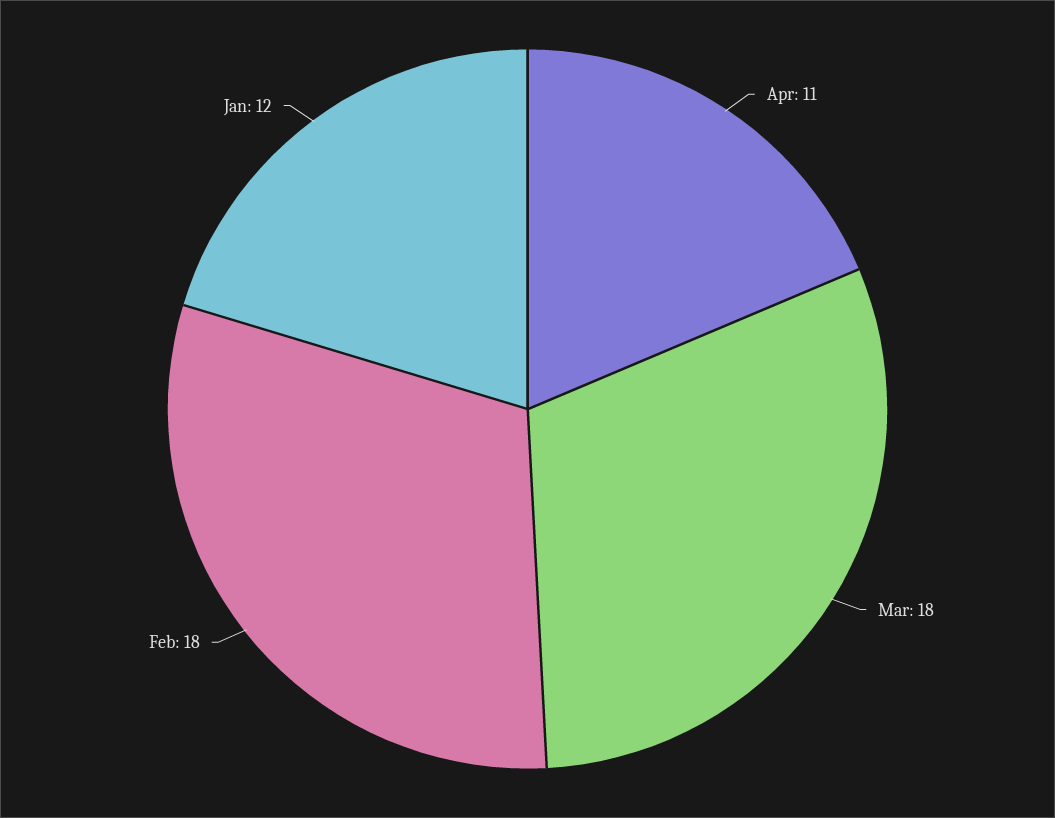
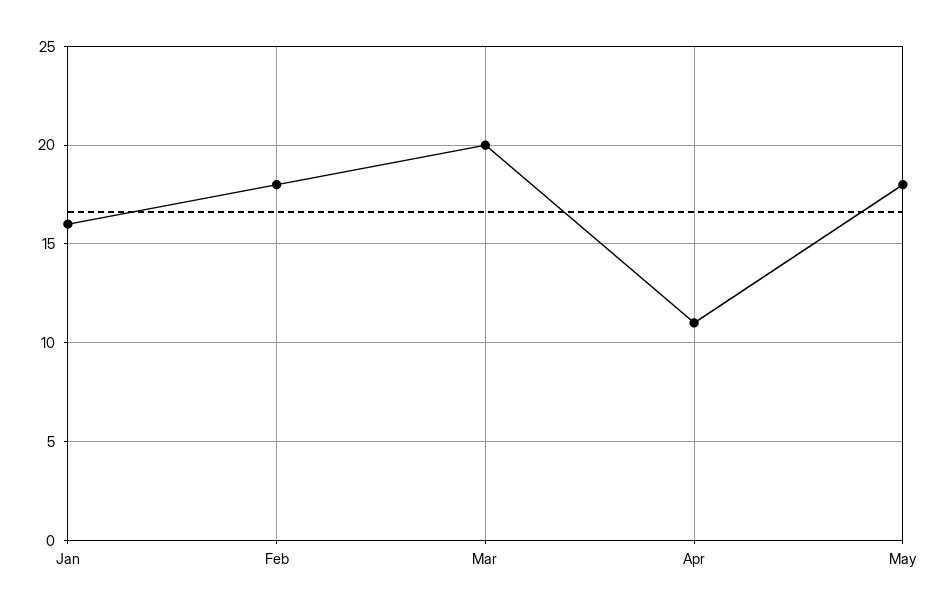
Mar: 18 -> 20
Jan: 12 -> 16
May: none -> 18

